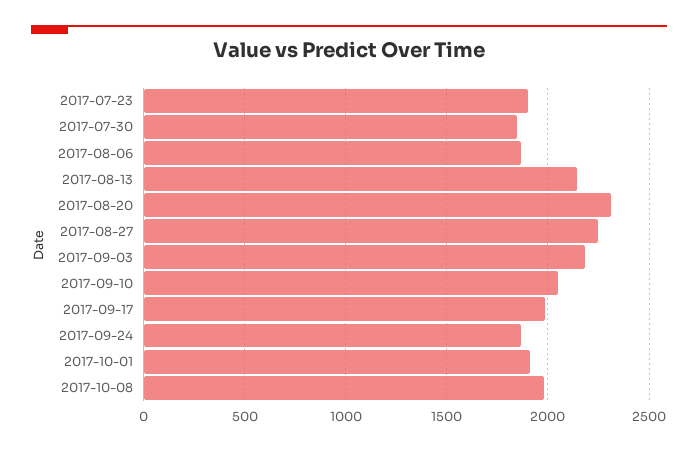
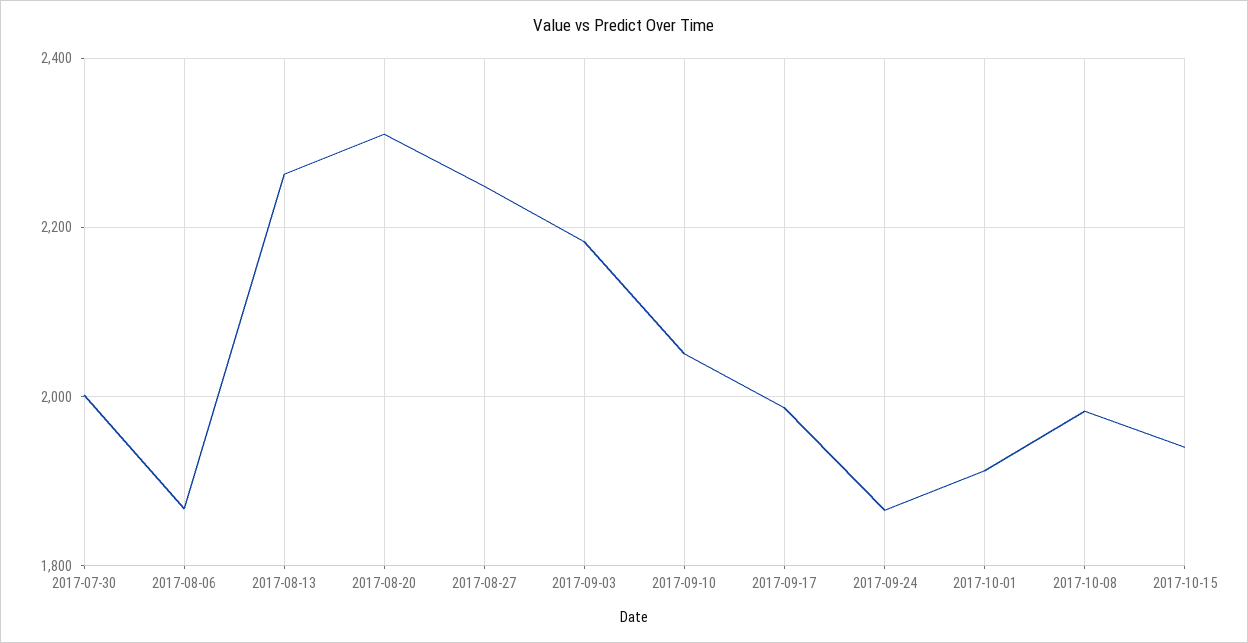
2017-07-23: 1900 -> none
2017-07-30: 1850 -> 2000
2017-08-13: 2150 -> 2260
2017-10-15: none -> 1940

